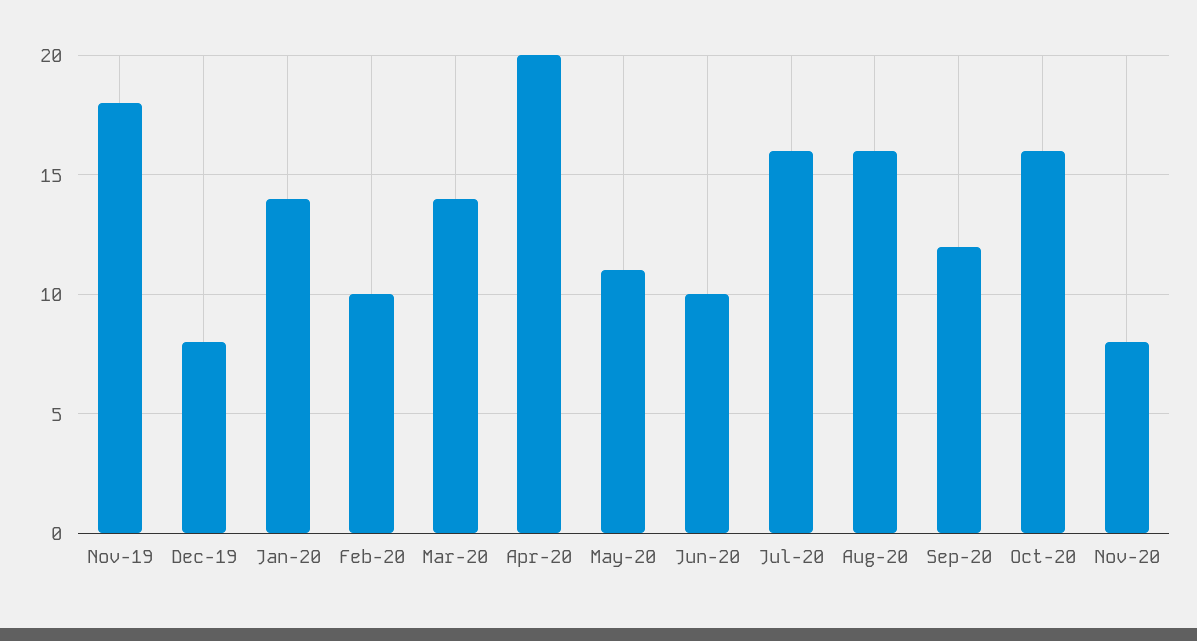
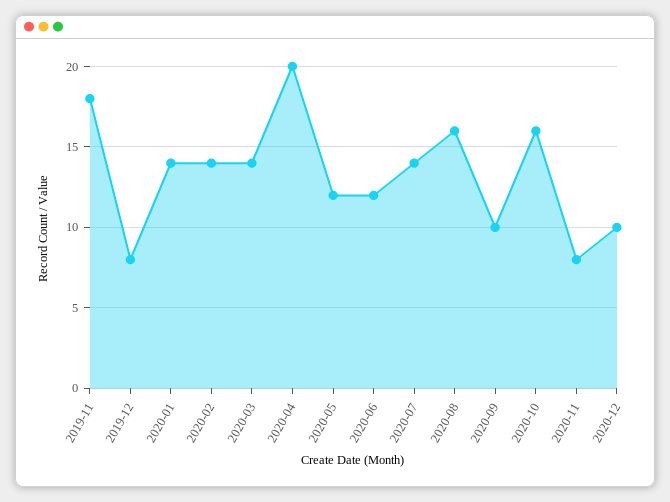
Feb-20: 10 -> 14
May-20: 11 -> 12
Jun-20: 10 -> 12
Jul-20: 16 -> 14
Sep-20: 12 -> 10
2020-12: none -> 10

